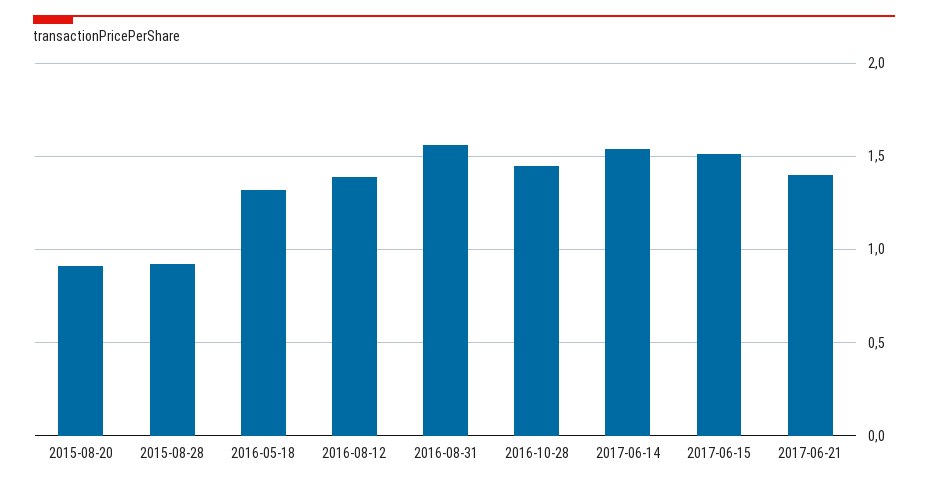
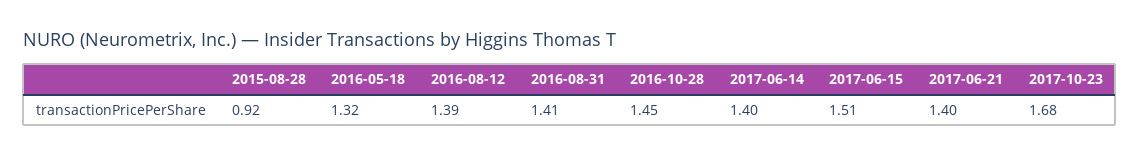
2015-08-20: 0.9 -> none
2016-08-31: 1.55 -> 1.41
2017-06-14: 1.55 -> 1.4
2017-10-23: none -> 1.68

